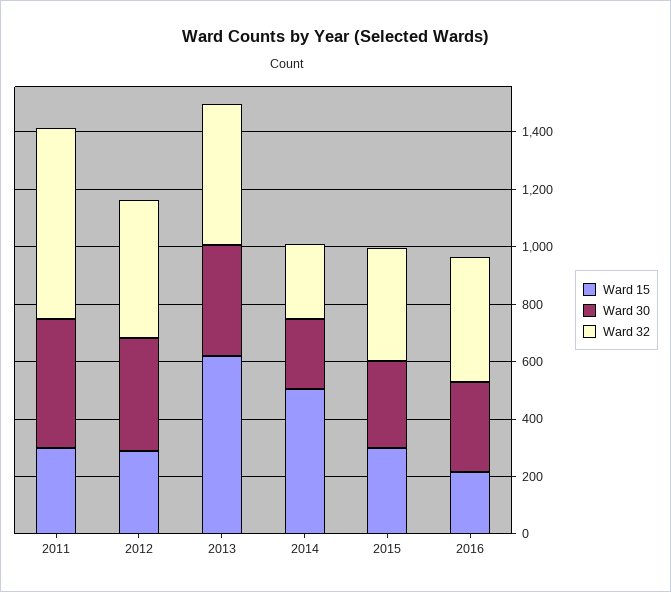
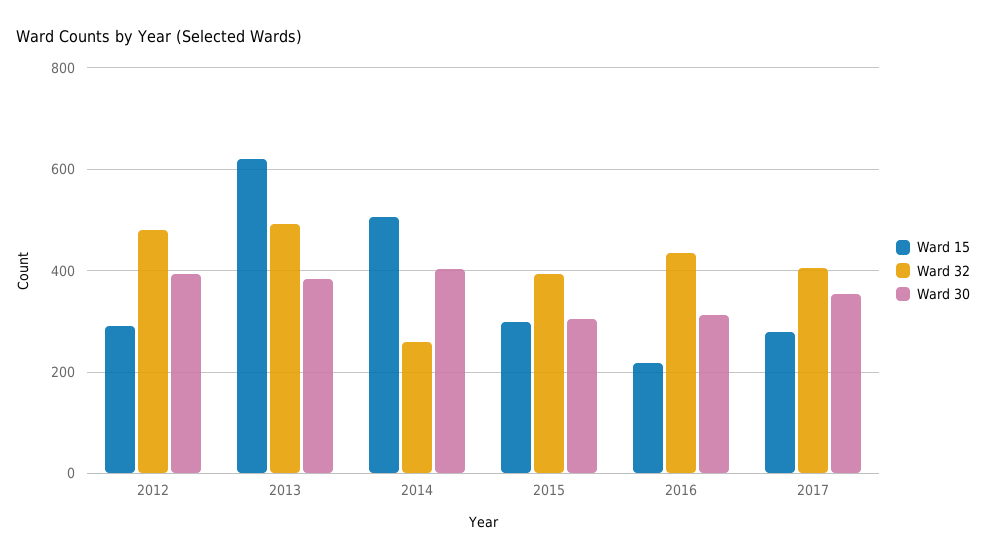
Ward 15, 2011: 300 -> none
Ward 30, 2011: 450 -> none
Ward 32, 2011: 650 -> none
Ward 30, 2014: 250 -> 400
Ward 15, 2017: none -> 280
Ward 32, 2017: none -> 400
Ward 30, 2017: none -> 360

